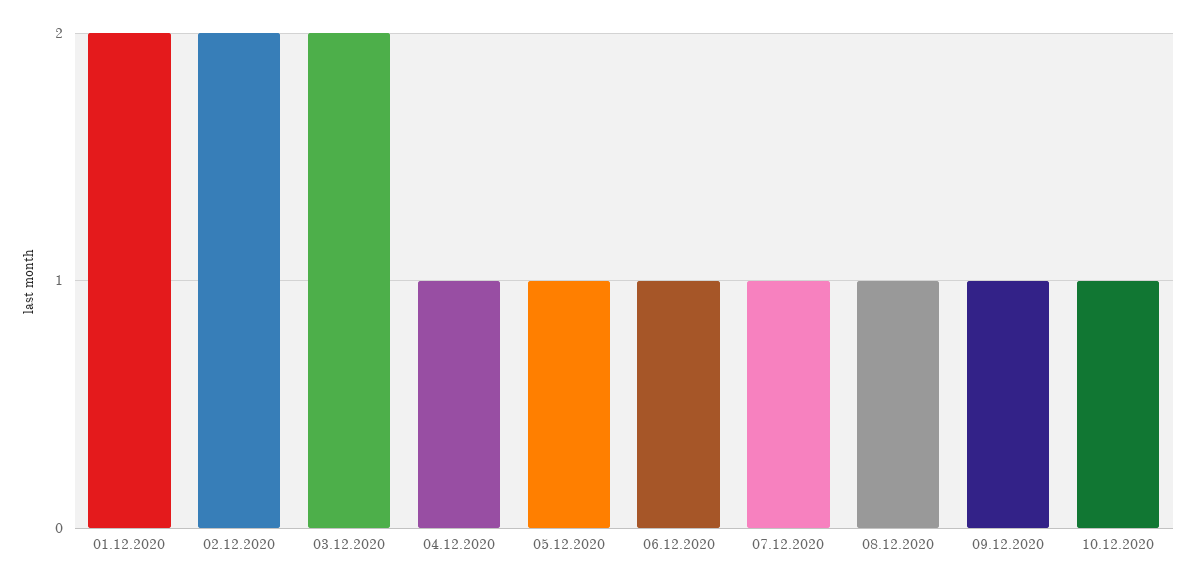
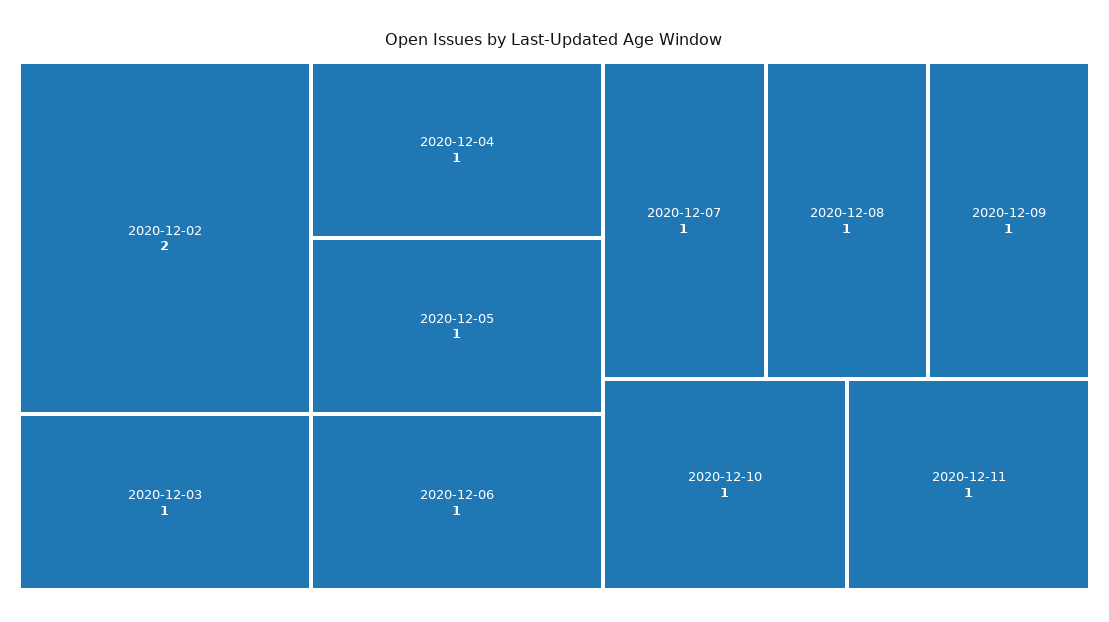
01.12.2020: 2 -> none
03.12.2020: 2 -> 1
2020-12-11: none -> 1

